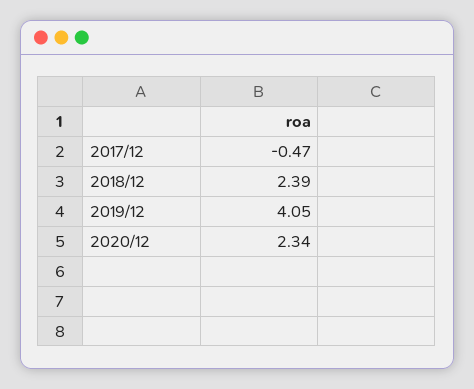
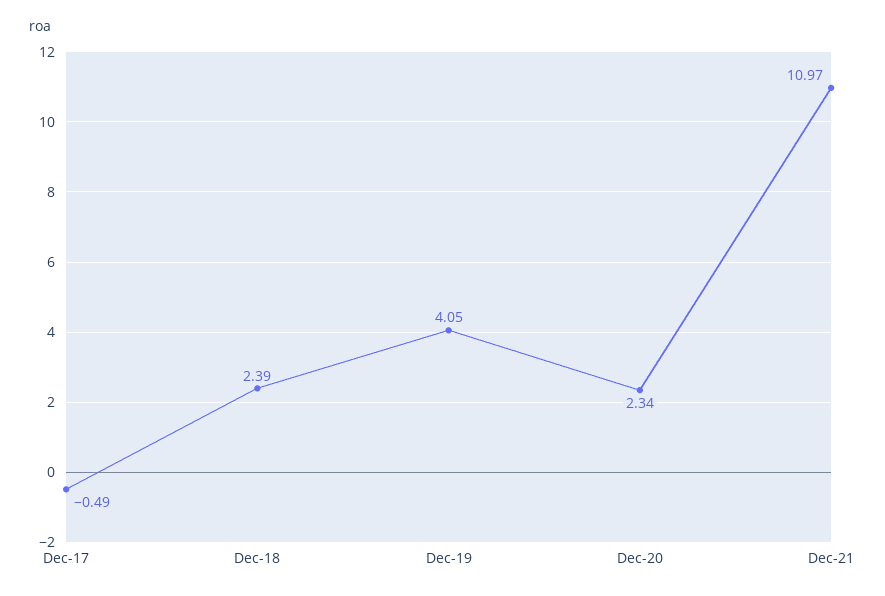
2017/12: -0.47 -> -0.49
Dec-21: none -> 10.97

